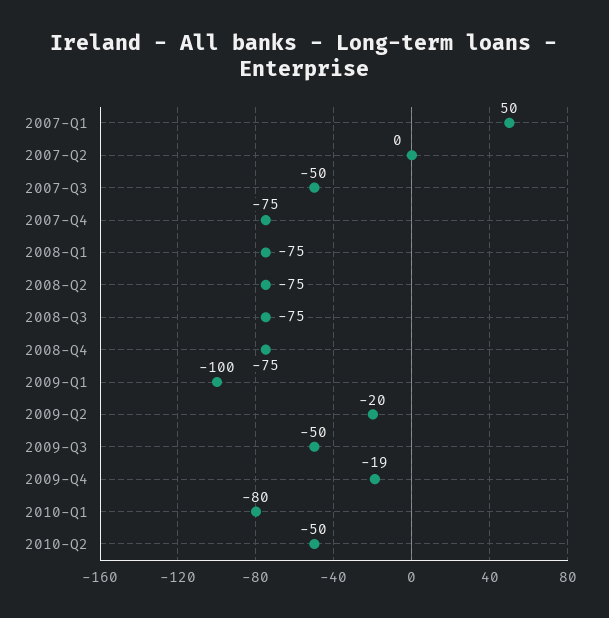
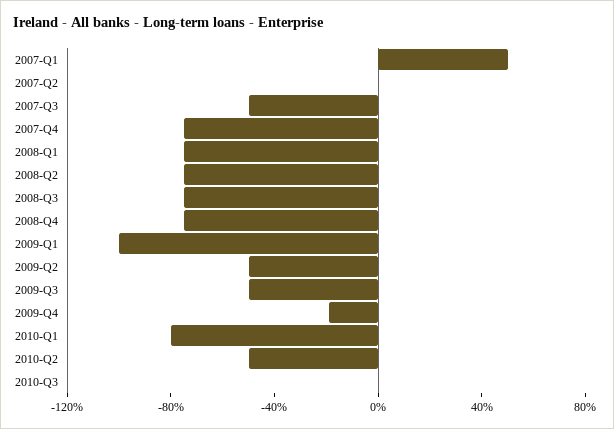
2009-Q2: -20 -> -50
2010-Q3: none -> 0

